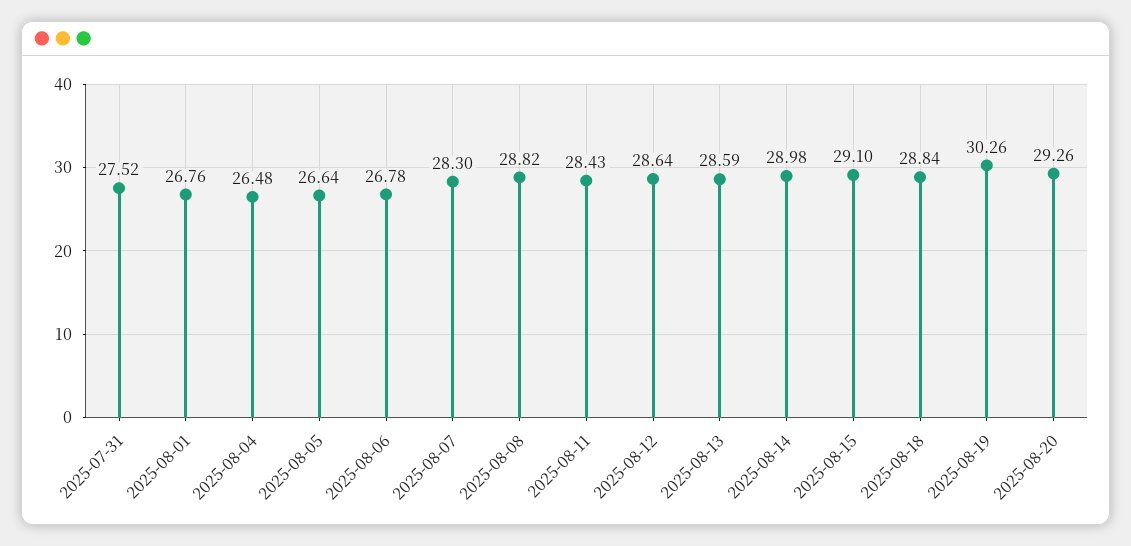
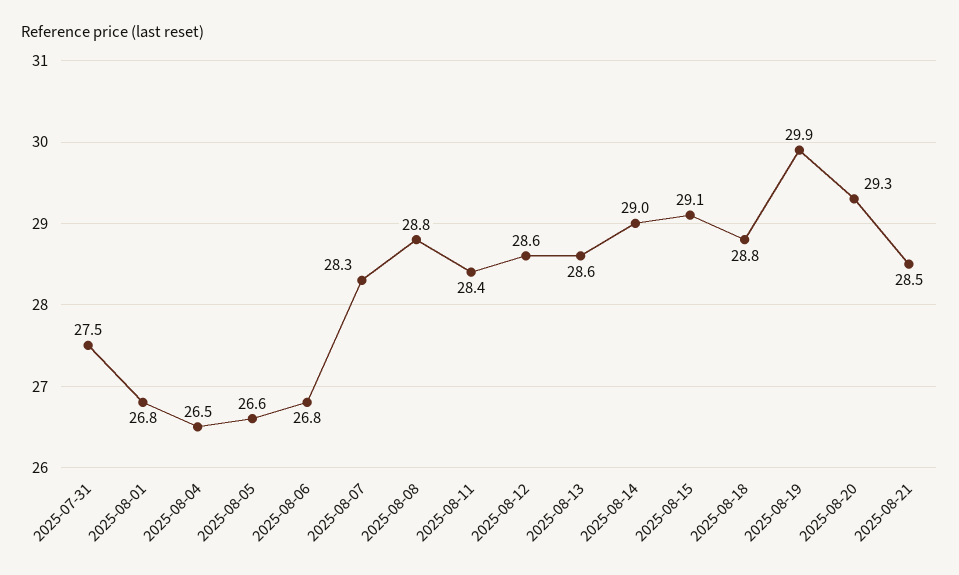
2025-08-19: 30.26 -> 29.9
2025-08-21: none -> 28.5

